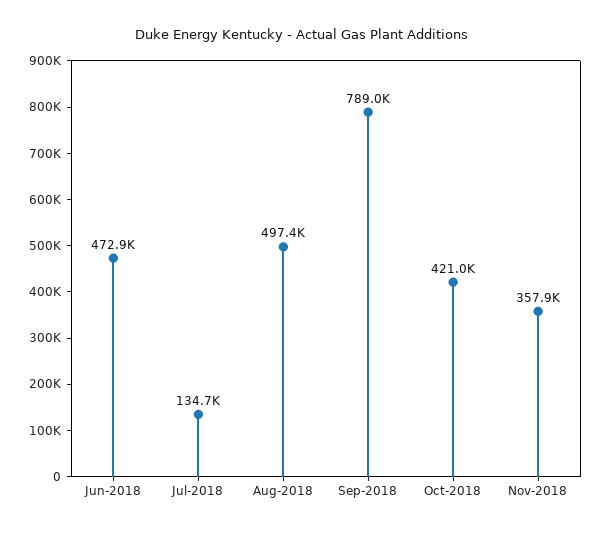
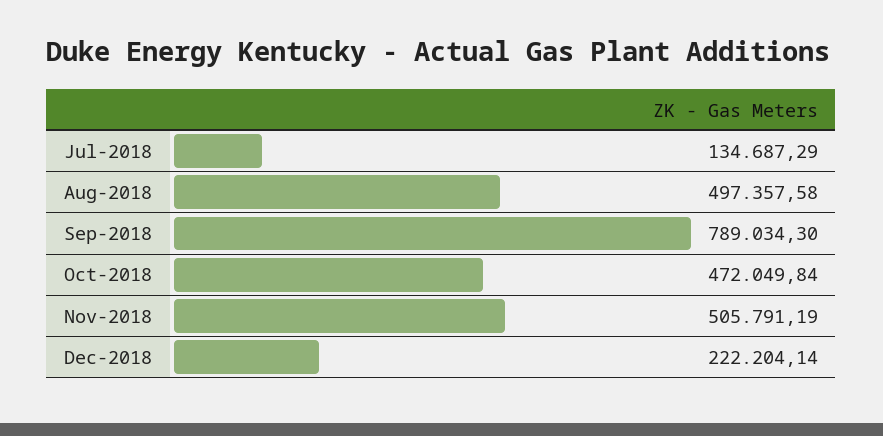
Jun-2018: 472900 -> none
Oct-2018: 421000 -> 472049.84
Nov-2018: 357900 -> 505791.19
Dec-2018: none -> 222204.14

